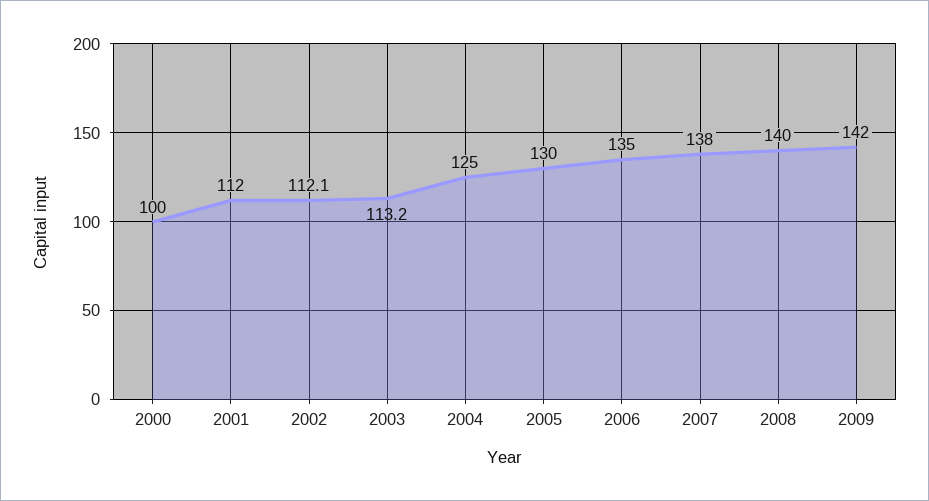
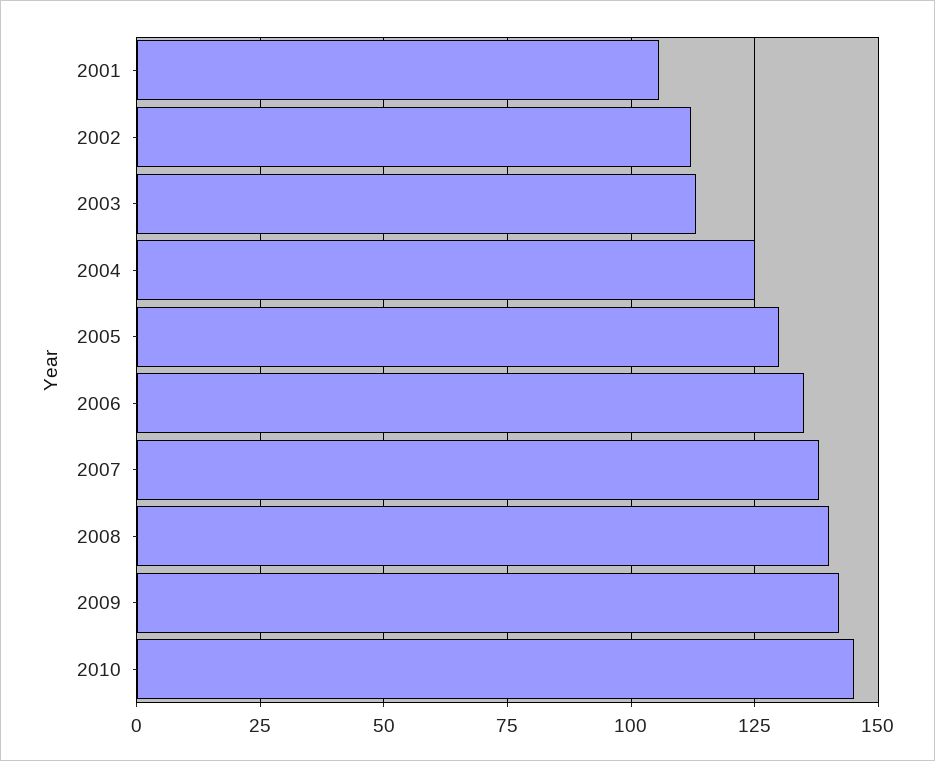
2000: 100 -> none
2001: 112 -> 105
2010: none -> 145

